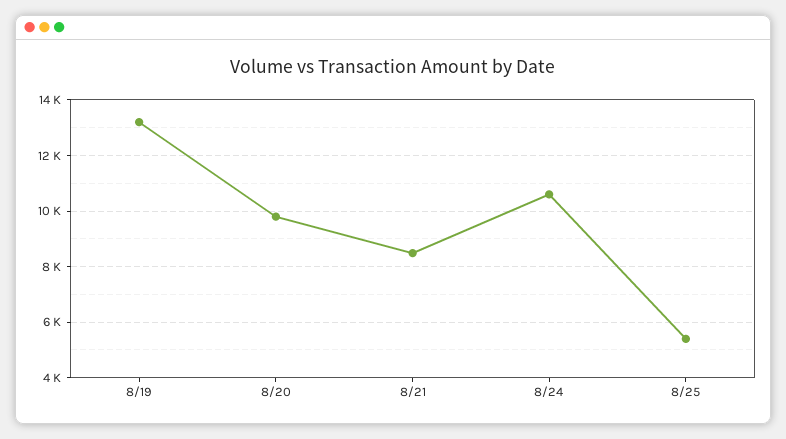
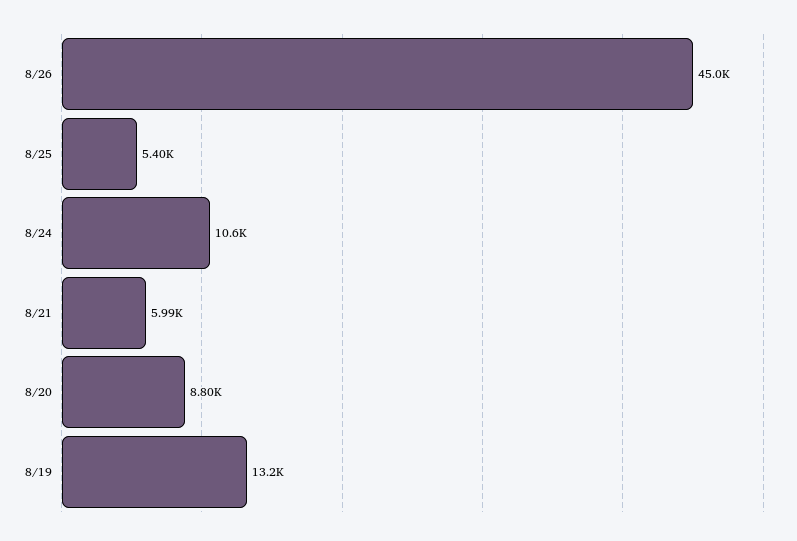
8/20: 9750 -> 8800
8/21: 8500 -> 5990
8/26: none -> 45000

